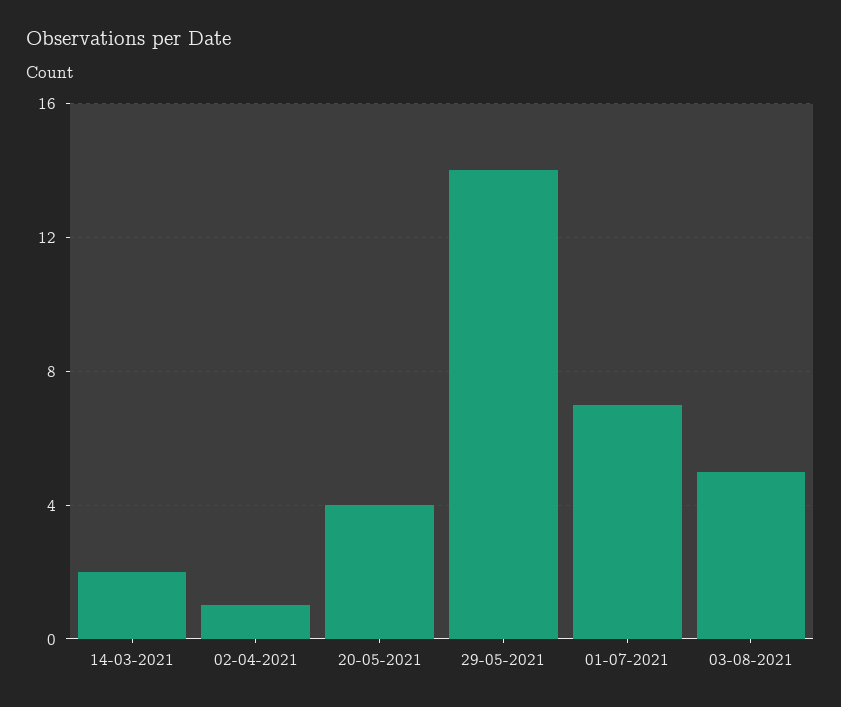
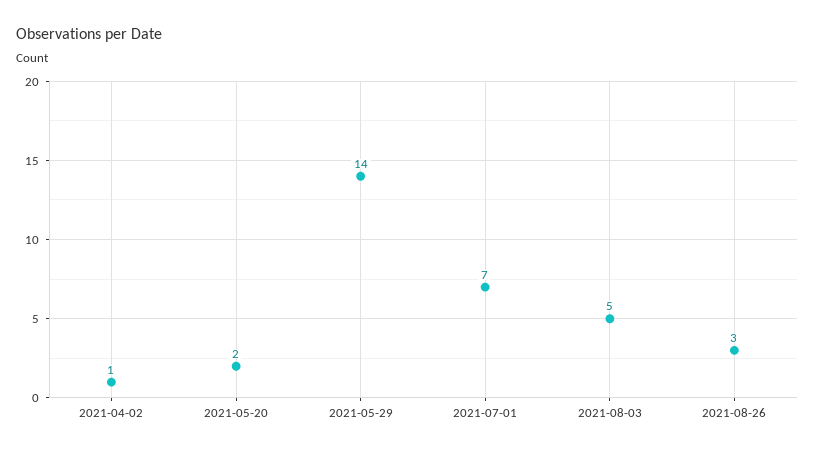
14-03-2021: 2 -> none
20-05-2021: 4 -> 2
2021-08-26: none -> 3

